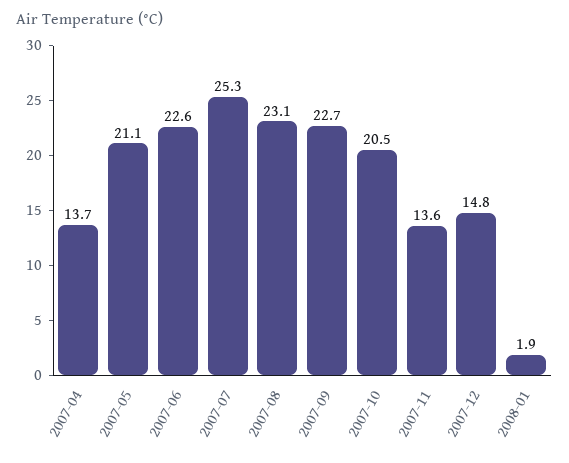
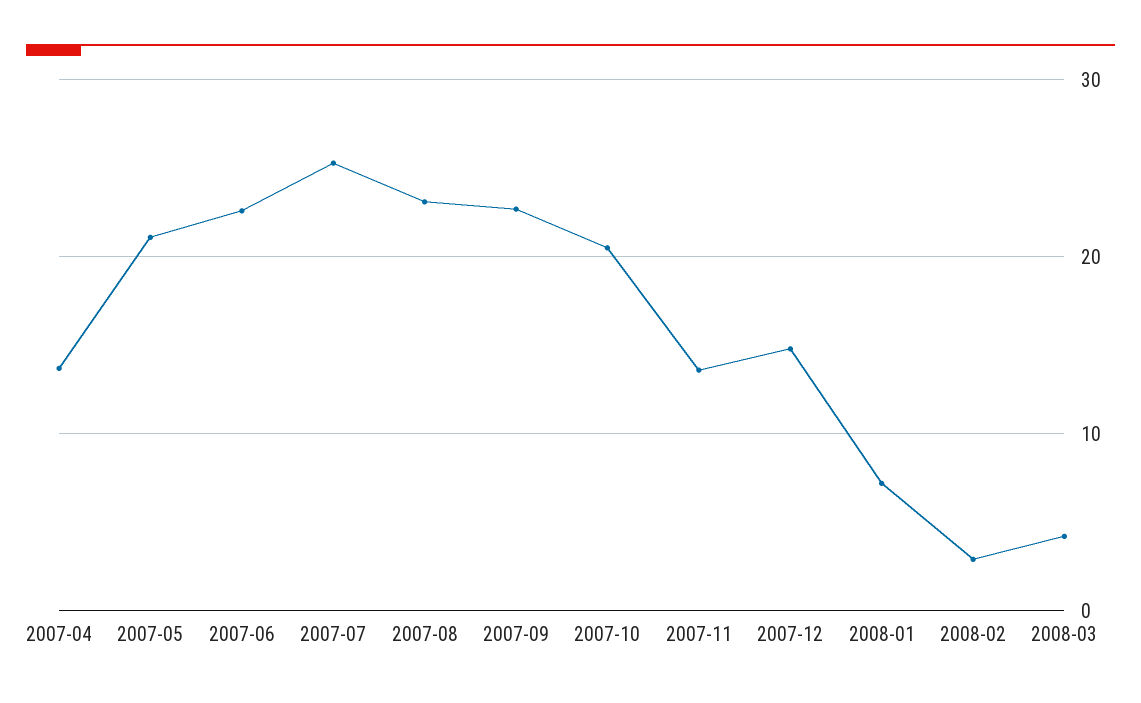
2008-01: 1.9 -> 7
2008-02: none -> 3
2008-03: none -> 4

